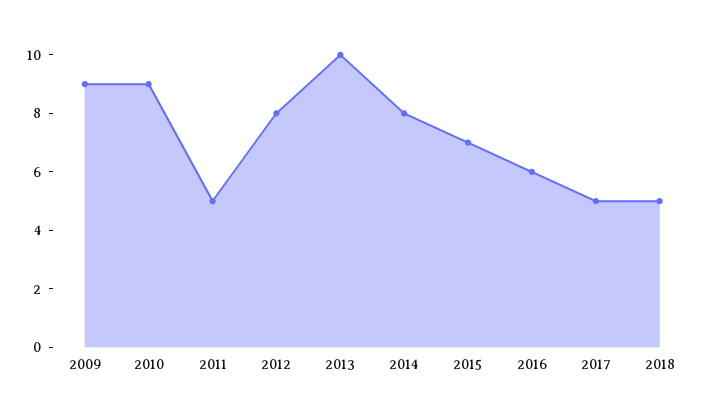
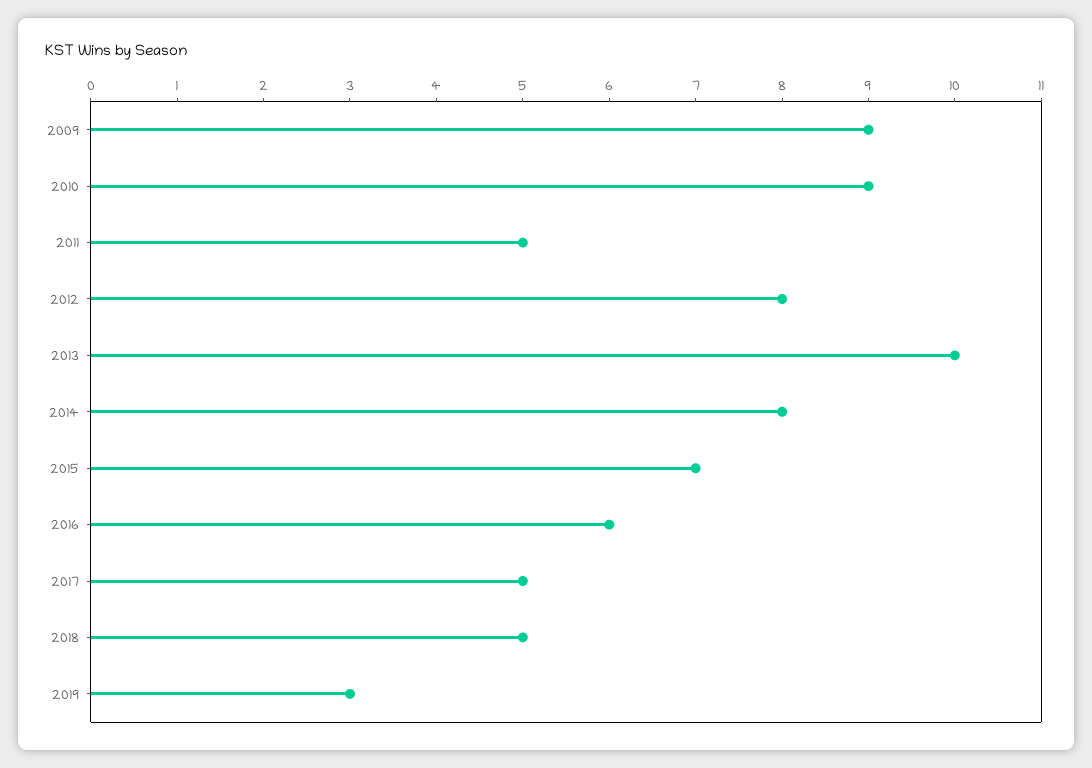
2019: none -> 3

